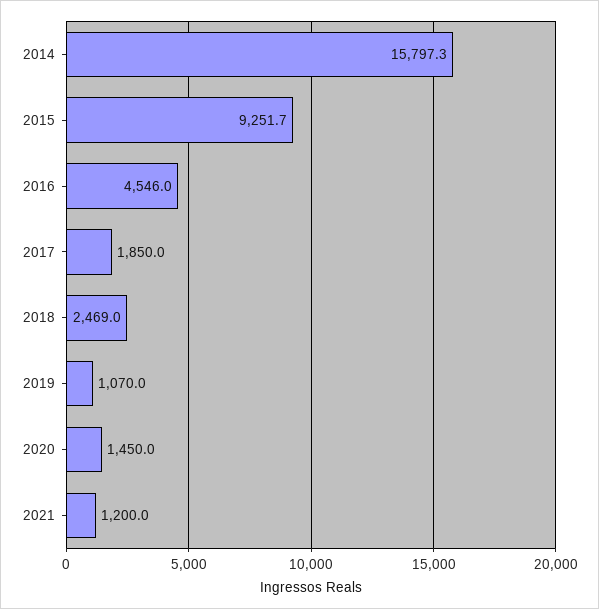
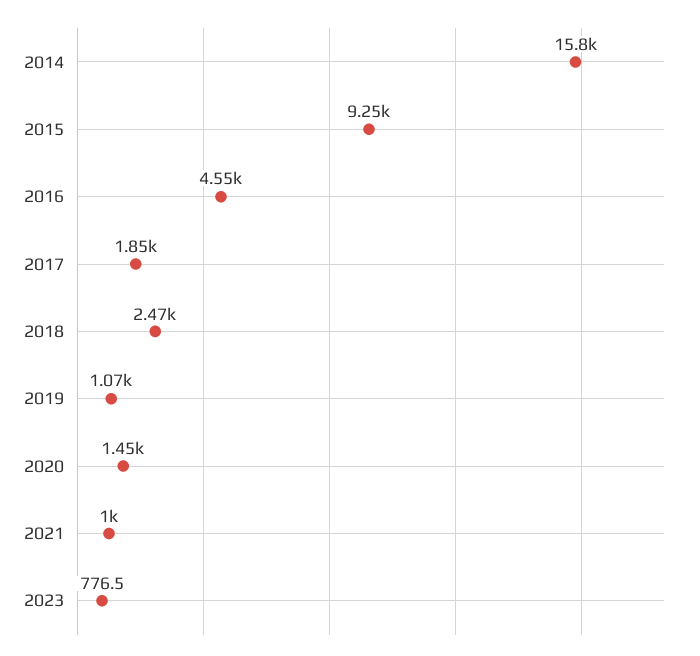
2021: 1200 -> 1000
2023: none -> 776.5

